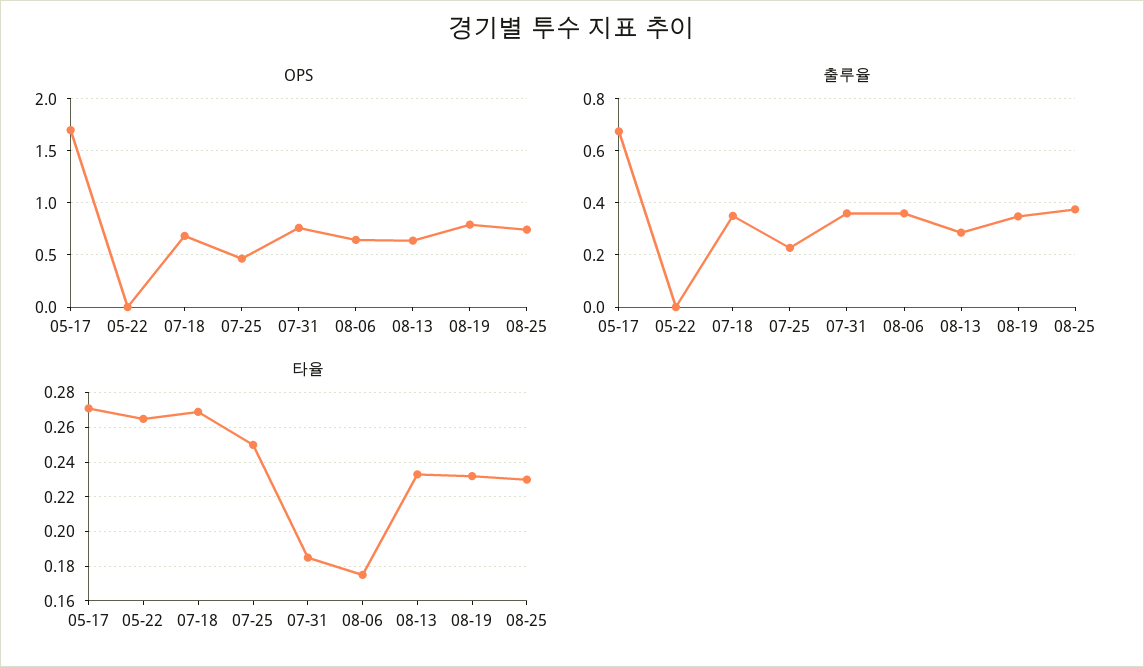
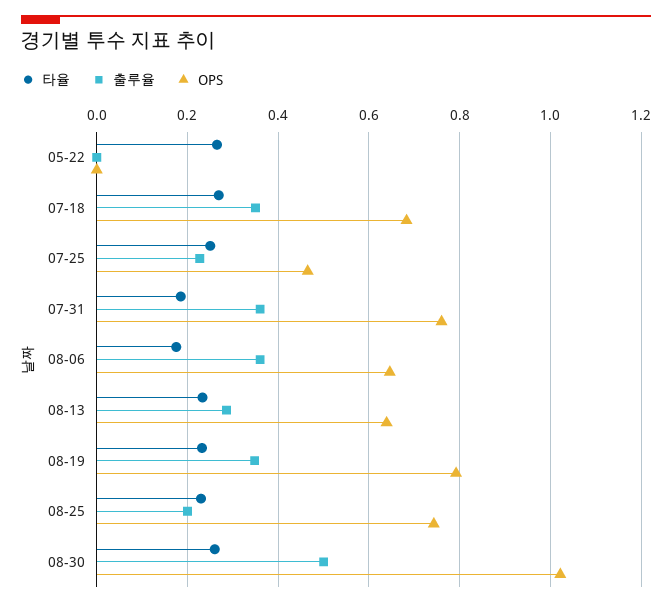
OPS, 05-17: 1.7 -> none
출루율, 05-17: 0.675 -> none
출루율, 08-25: 0.375 -> 0.2
타율, 05-17: 0.27 -> none
타율, 08-30: none -> 0.26
출루율, 08-30: none -> 0.5
OPS, 08-30: none -> 1.02

